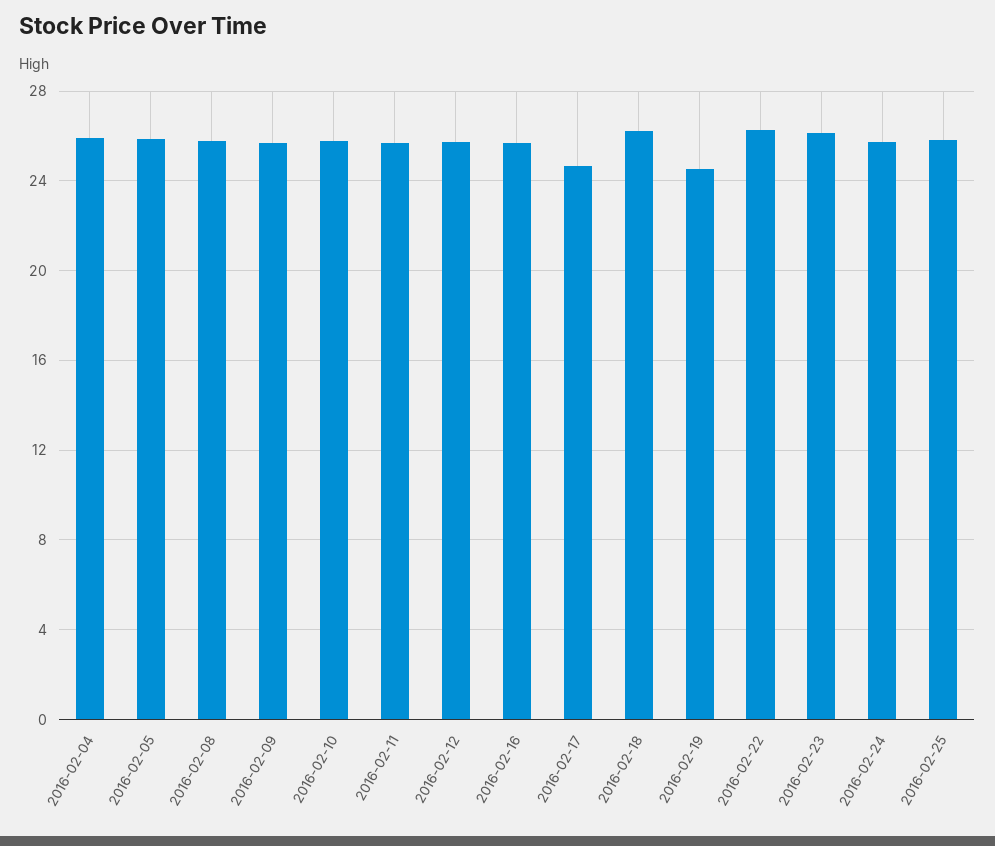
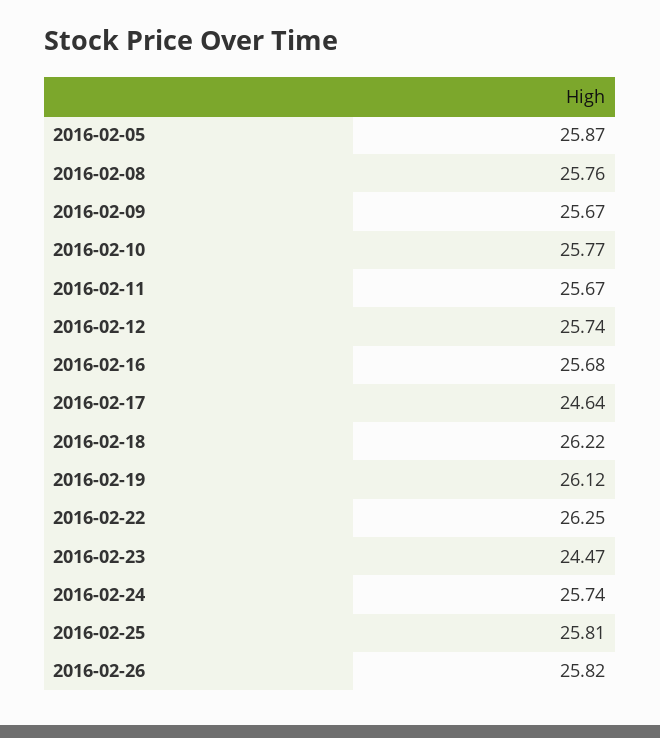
2016-02-04: 26 -> none
2016-02-19: 24.5 -> 26.12
2016-02-23: 26 -> 24.47
2016-02-26: none -> 25.82

